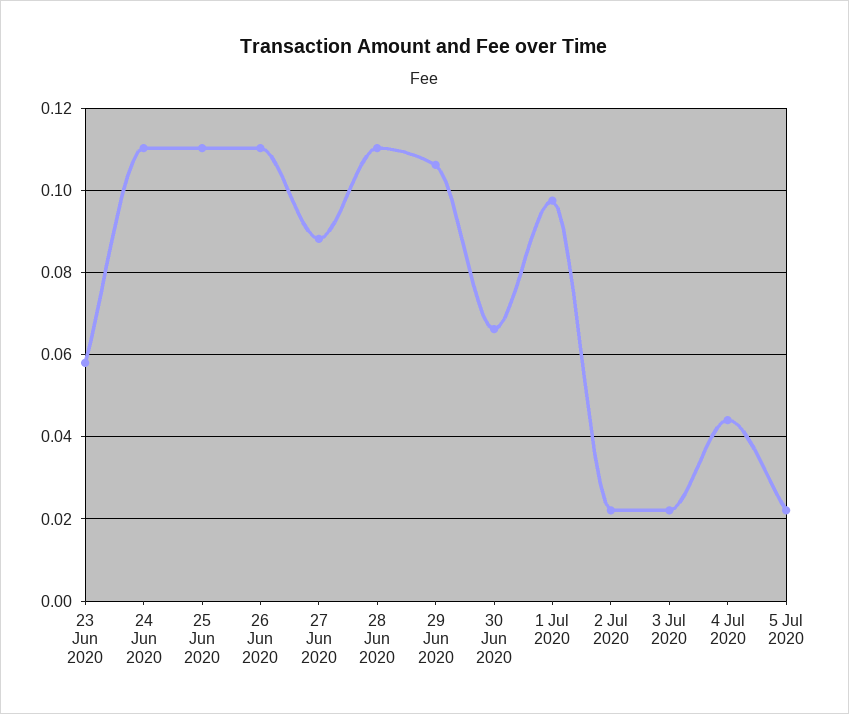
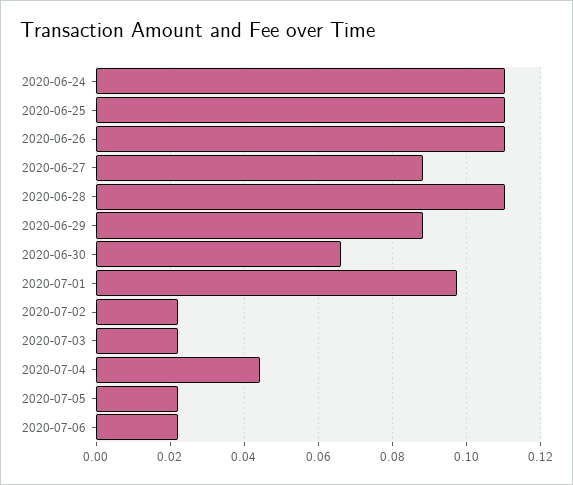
23 Jun 2020: 0.058 -> none
29 Jun 2020: 0.106 -> 0.088
2020-07-06: none -> 0.022

